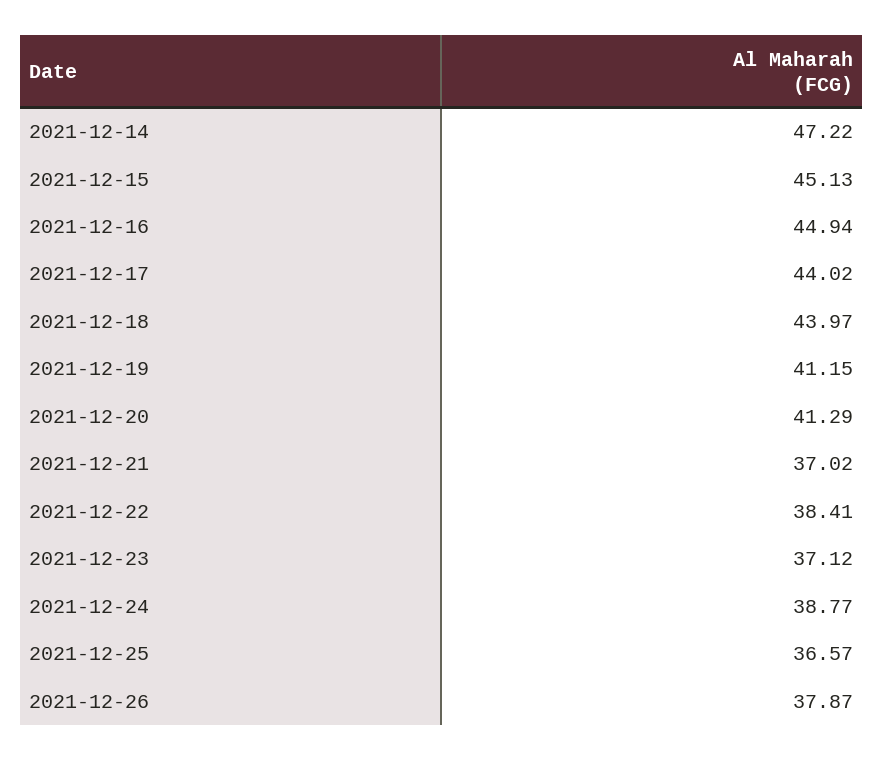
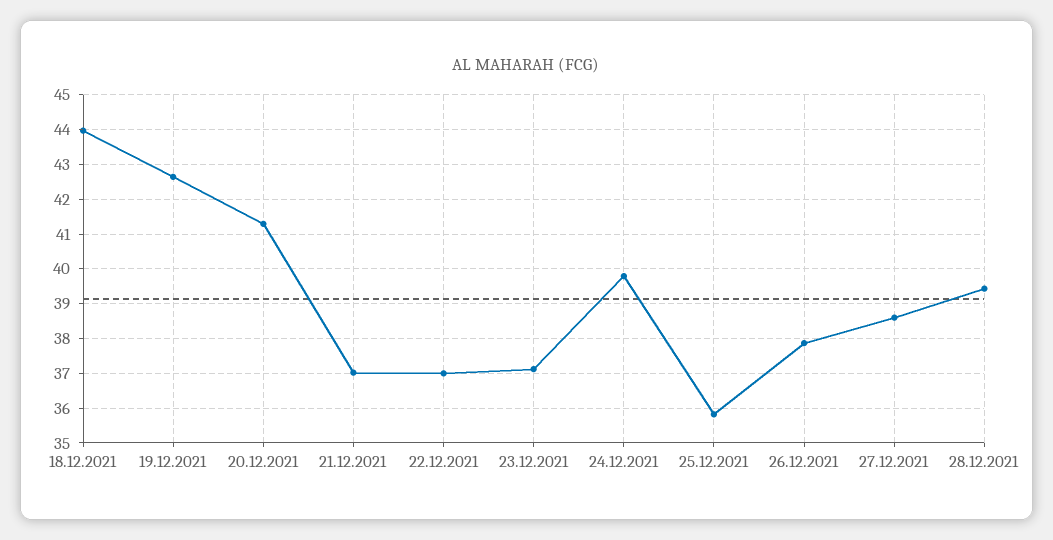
2021-12-14: 47.22 -> none
2021-12-15: 45.13 -> none
2021-12-16: 44.94 -> none
2021-12-17: 44.02 -> none
2021-12-19: 41.15 -> 42.6
2021-12-22: 38.41 -> 37
2021-12-24: 38.77 -> 39.8
2021-12-25: 36.57 -> 35.8
27.12.2021: none -> 38.6
28.12.2021: none -> 39.4

